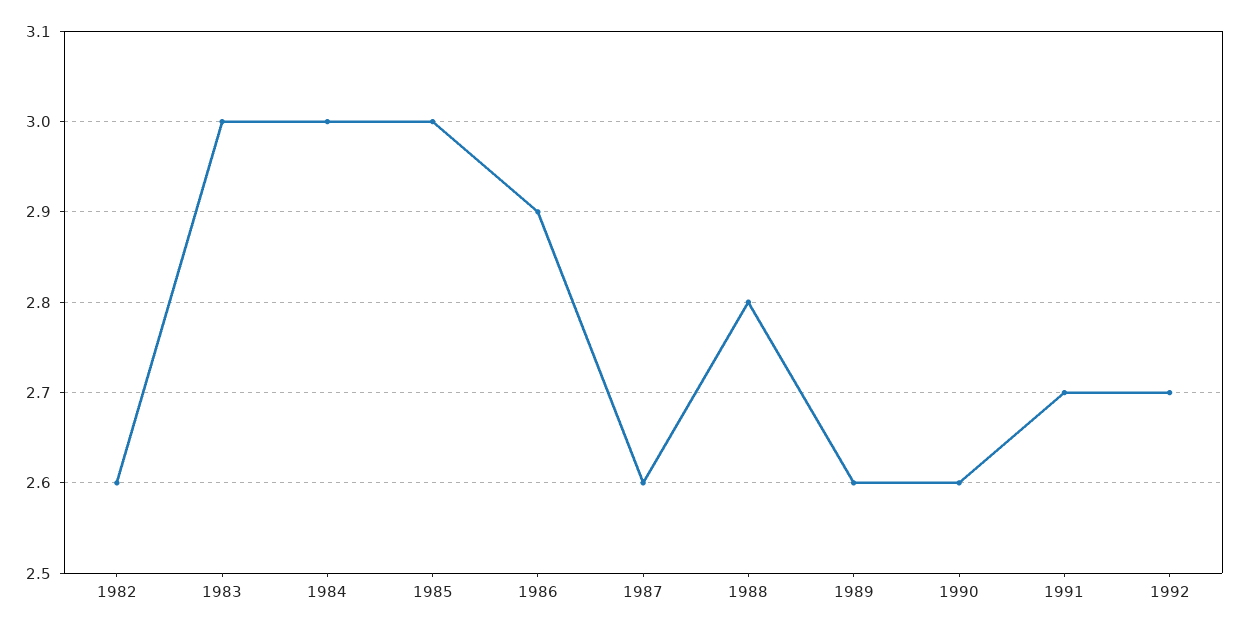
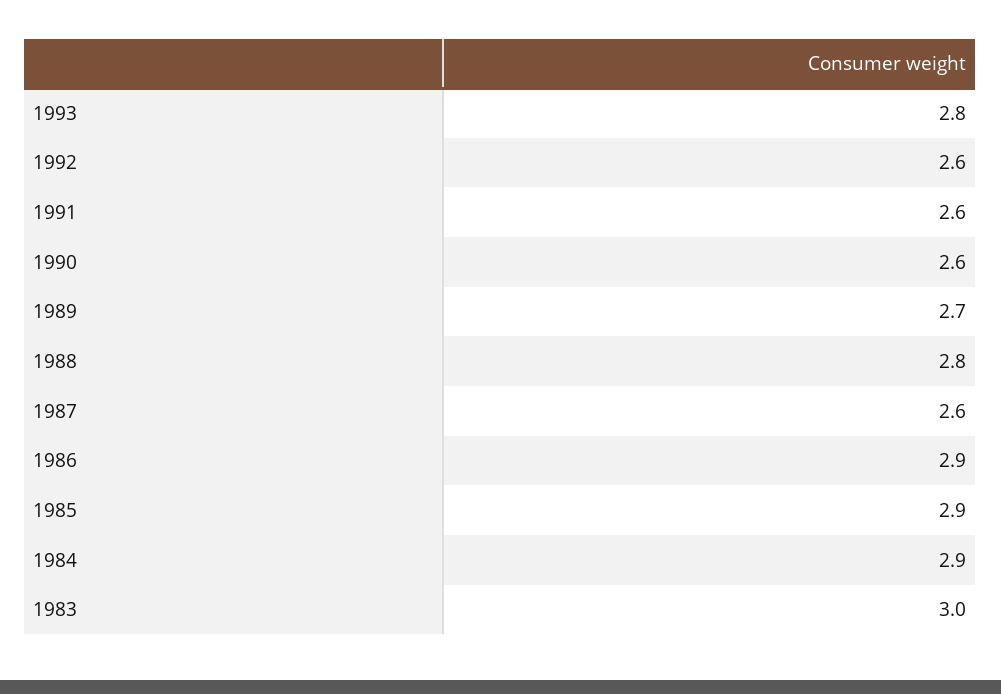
1982: 2.6 -> none
1984: 3 -> 2.9
1985: 3 -> 2.9
1989: 2.6 -> 2.7
1991: 2.7 -> 2.6
1992: 2.7 -> 2.6
1993: none -> 2.8

